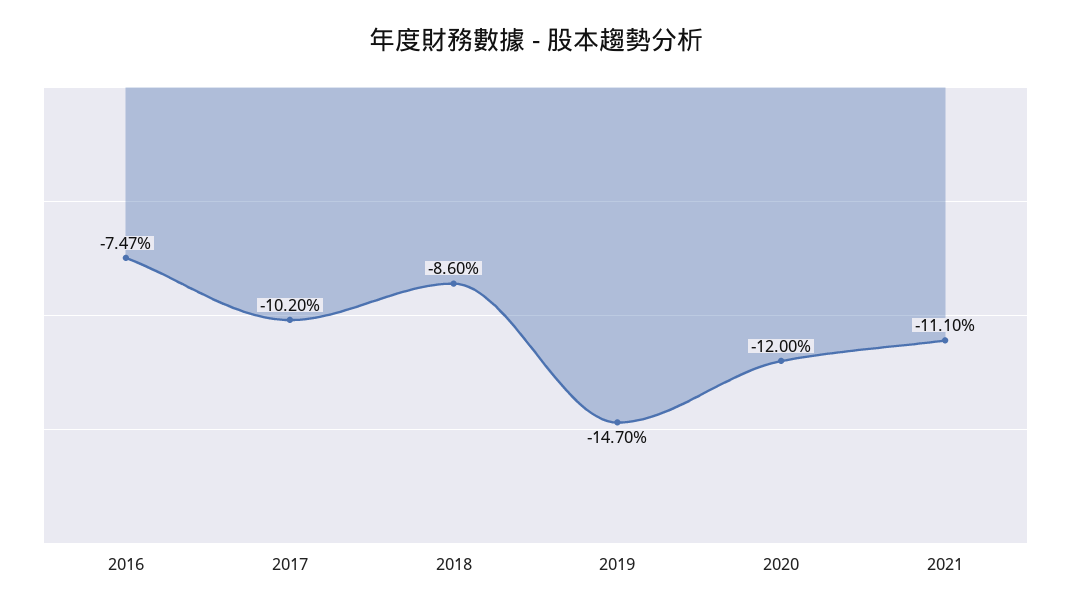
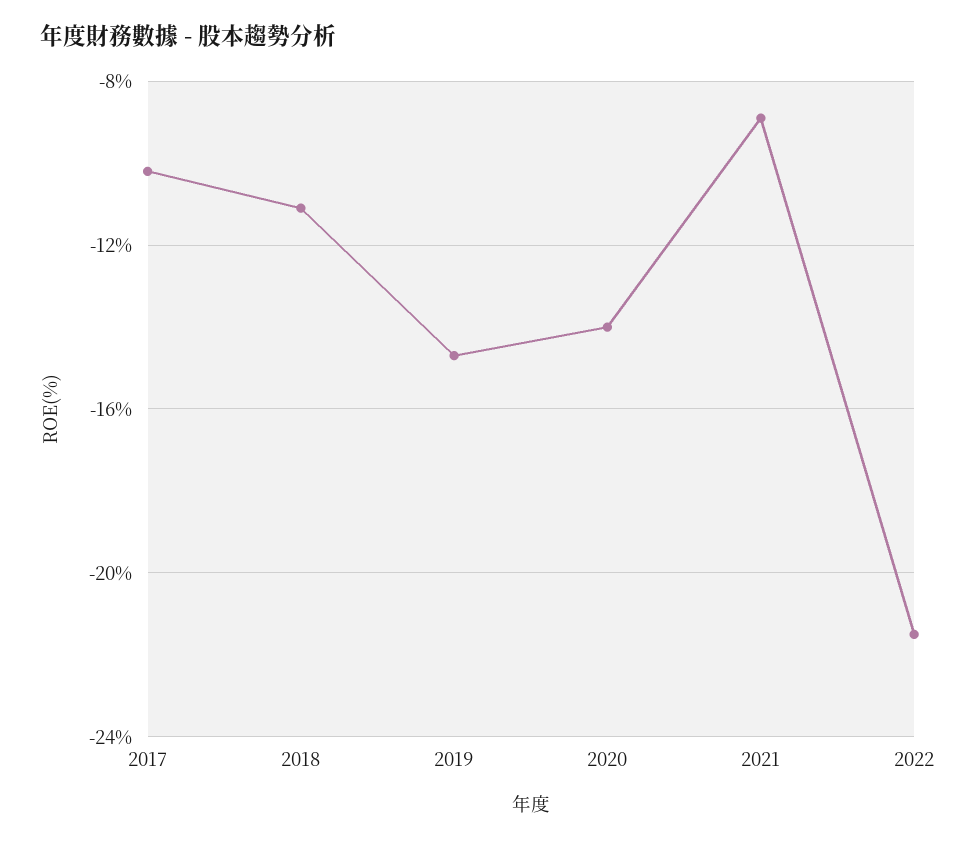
2016: -7.47 -> none
2018: -8.6 -> -11
2020: -12 -> -14
2021: -11.1 -> -9
2022: none -> -21.5

